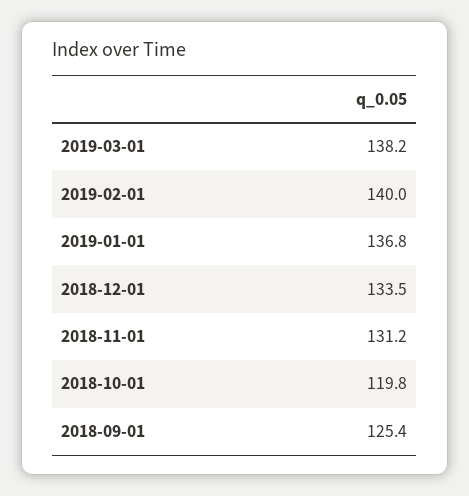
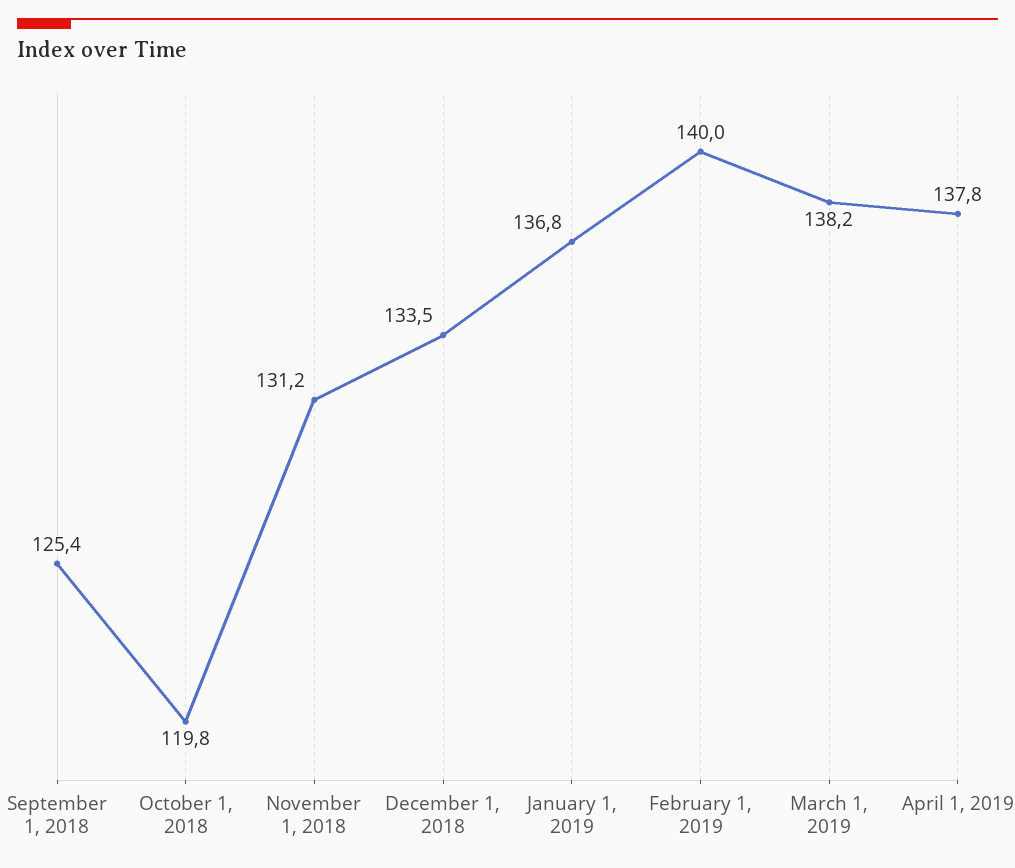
April 1, 2019: none -> 137.8

